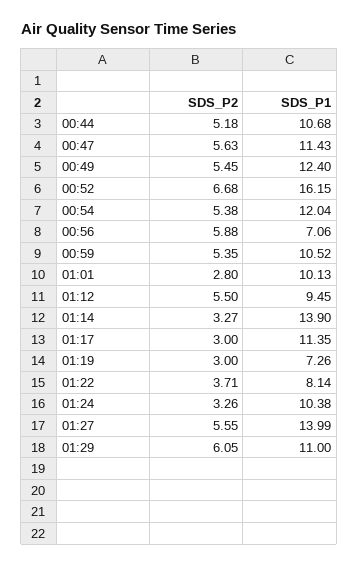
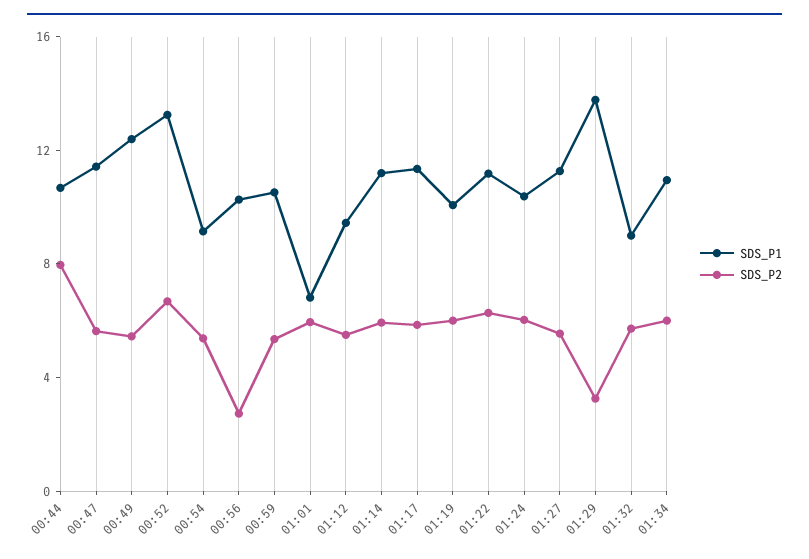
SDS_P2, 00:44: 5.18 -> 8
SDS_P1, 00:52: 16.15 -> 13
SDS_P1, 00:54: 12.04 -> 9
SDS_P2, 00:56: 5.88 -> 3
SDS_P1, 00:56: 7.06 -> 10
SDS_P2, 01:01: 2.8 -> 6
SDS_P1, 01:01: 10.13 -> 7
SDS_P2, 01:14: 3.27 -> 6
SDS_P1, 01:14: 13.9 -> 11
SDS_P2, 01:17: 3 -> 6
SDS_P2, 01:19: 3 -> 6
SDS_P1, 01:19: 7.26 -> 10
SDS_P2, 01:22: 3.71 -> 6
SDS_P1, 01:22: 8.14 -> 11
SDS_P2, 01:24: 3.26 -> 6
SDS_P1, 01:27: 13.99 -> 11
SDS_P2, 01:29: 6.05 -> 3
SDS_P1, 01:29: 11 -> 14
SDS_P1, 01:32: none -> 9
SDS_P2, 01:32: none -> 6
SDS_P1, 01:34: none -> 11
SDS_P2, 01:34: none -> 6

